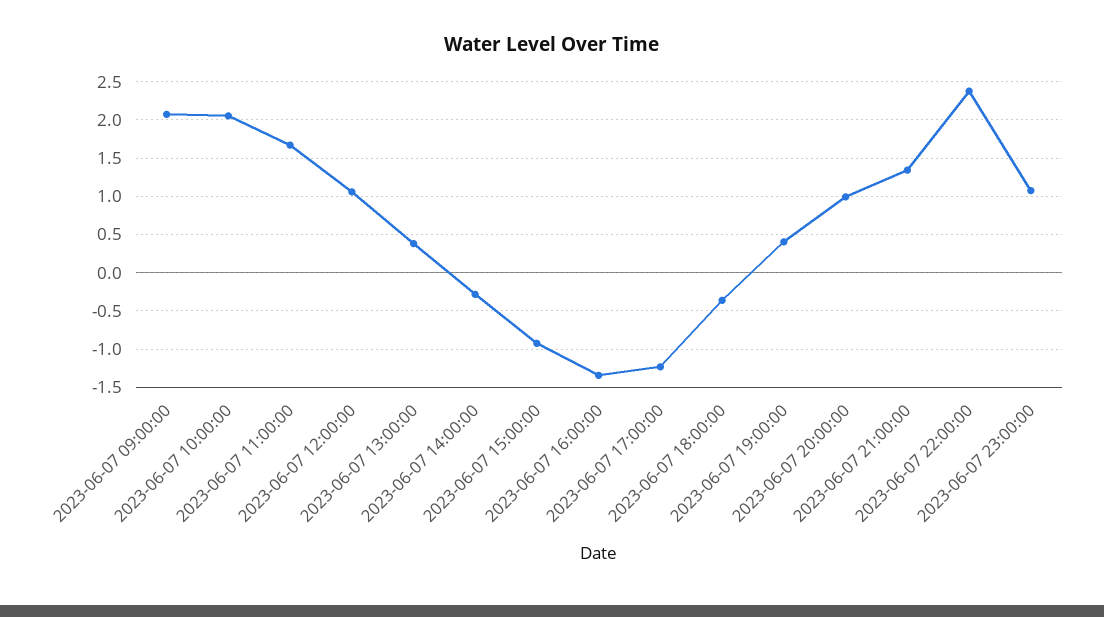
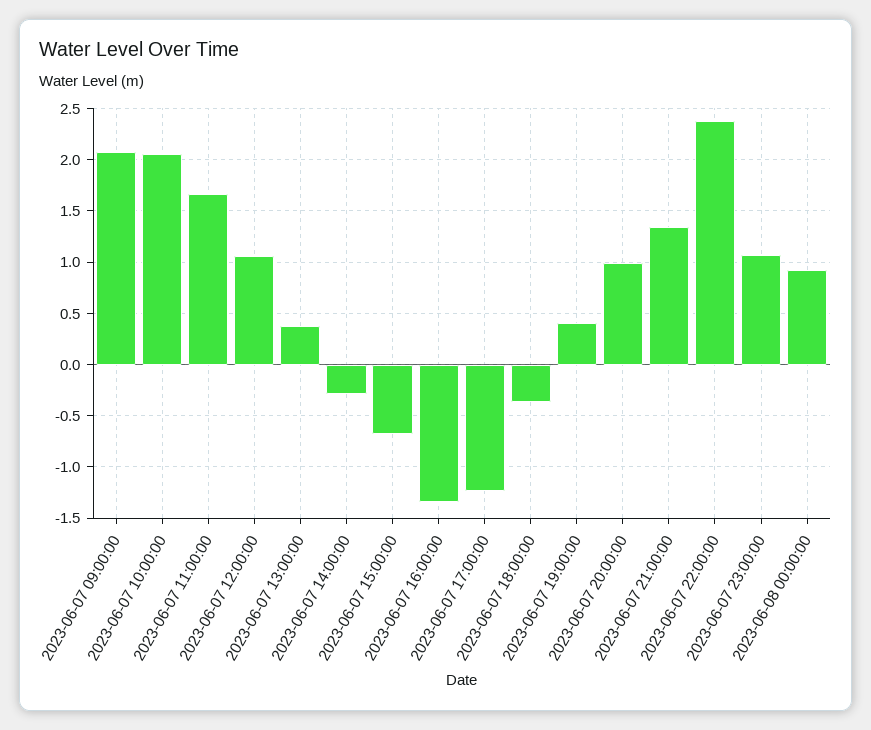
2023-06-07 15:00:00: -0.9 -> -0.7
2023-06-08 00:00:00: none -> 0.9

